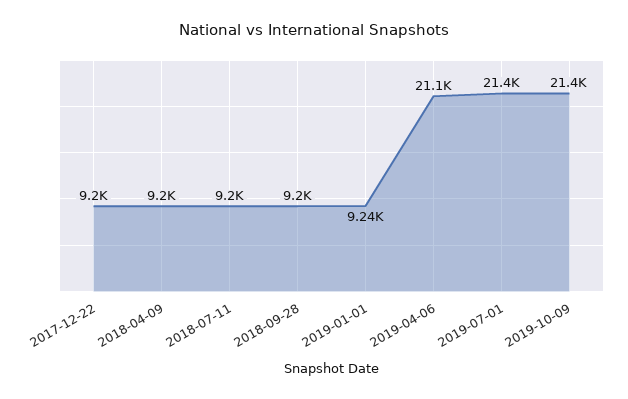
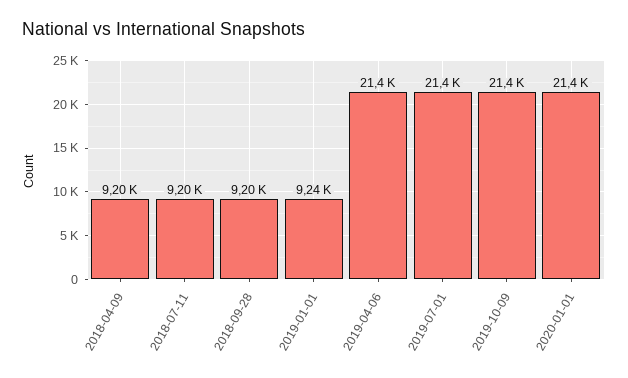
2017-12-22: 9200 -> none
2019-04-06: 21100 -> 21400
2020-01-01: none -> 21400

